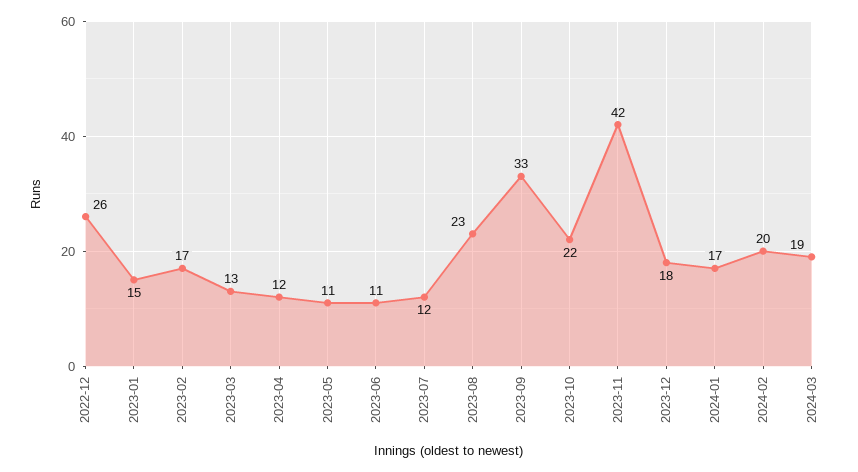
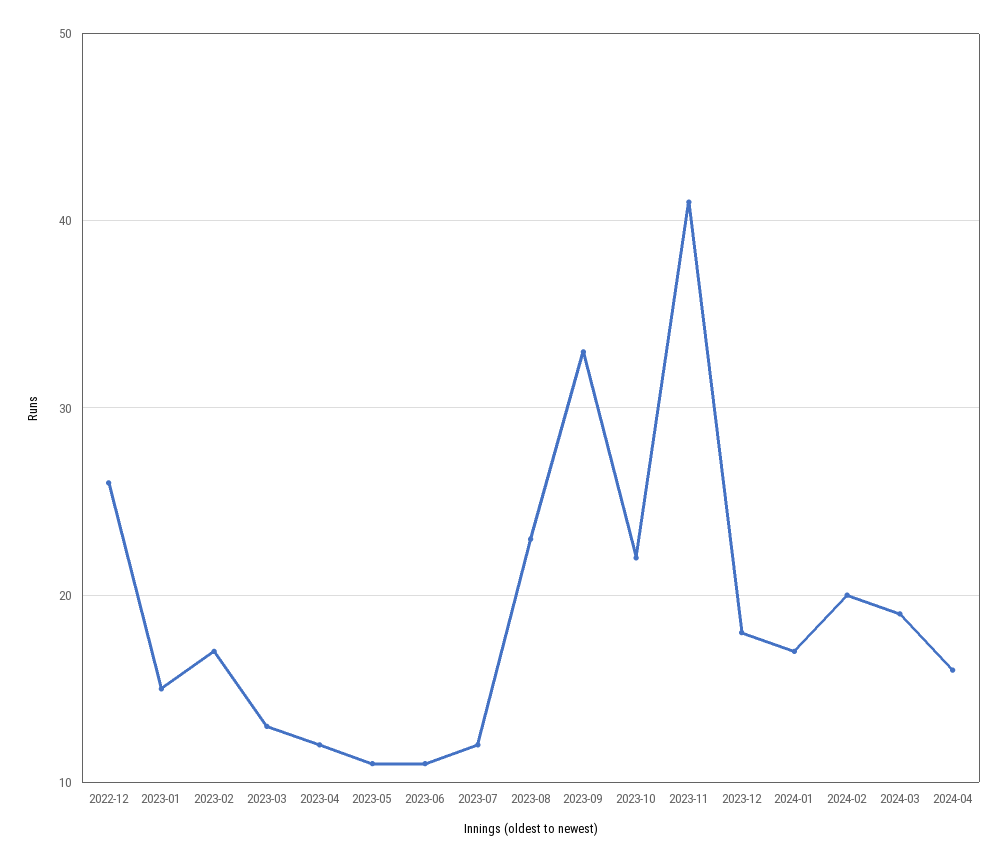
2023-11: 42 -> 41
2024-04: none -> 16

